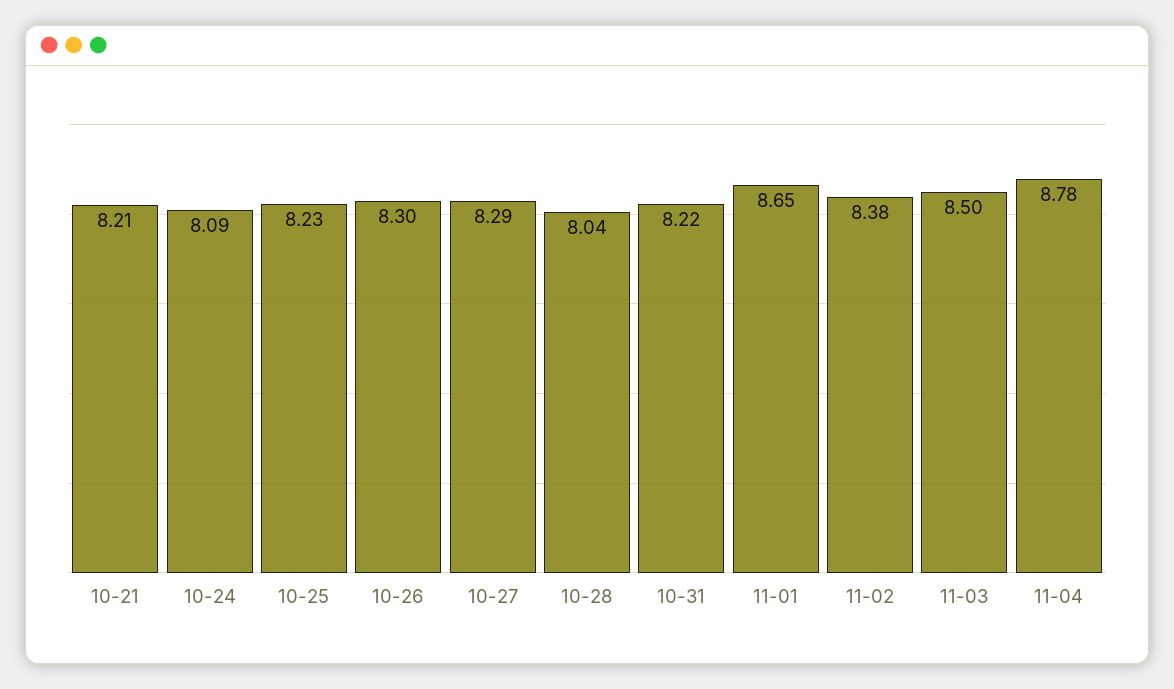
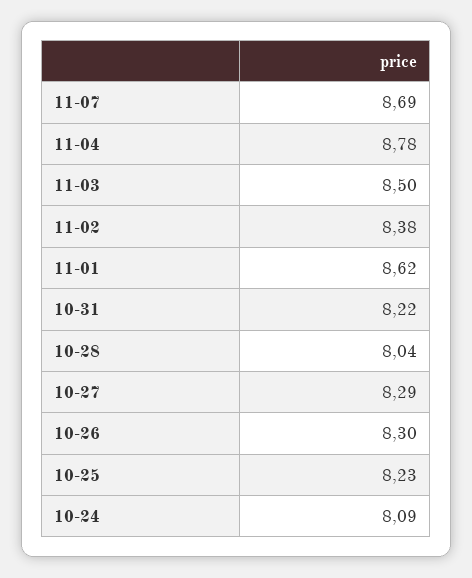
10-21: 8.21 -> none
11-01: 8.65 -> 8.62
11-07: none -> 8.69

